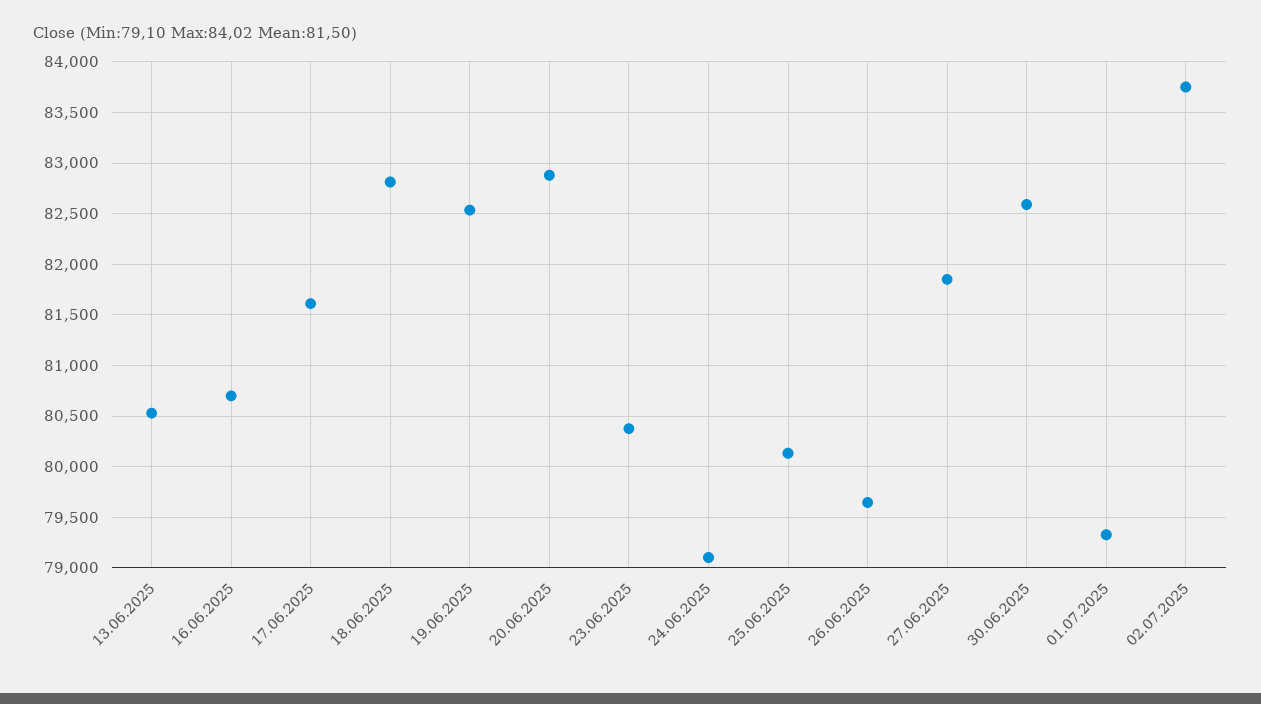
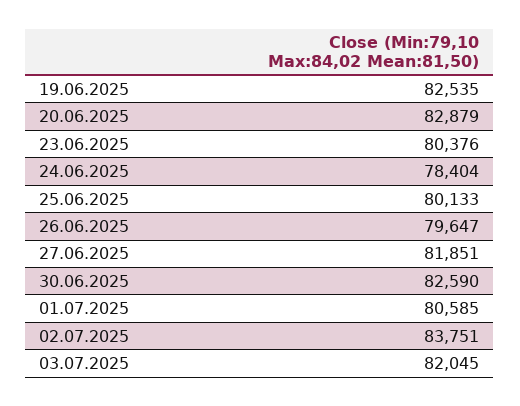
13.06.2025: 80500 -> none
16.06.2025: 80700 -> none
17.06.2025: 81600 -> none
18.06.2025: 82800 -> none
24.06.2025: 79100 -> 78404
01.07.2025: 79300 -> 80585
03.07.2025: none -> 82045

